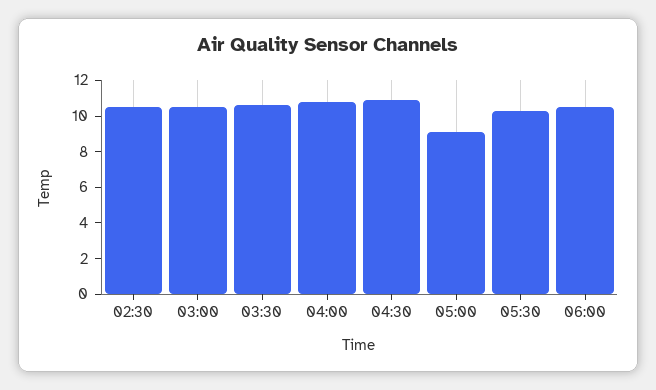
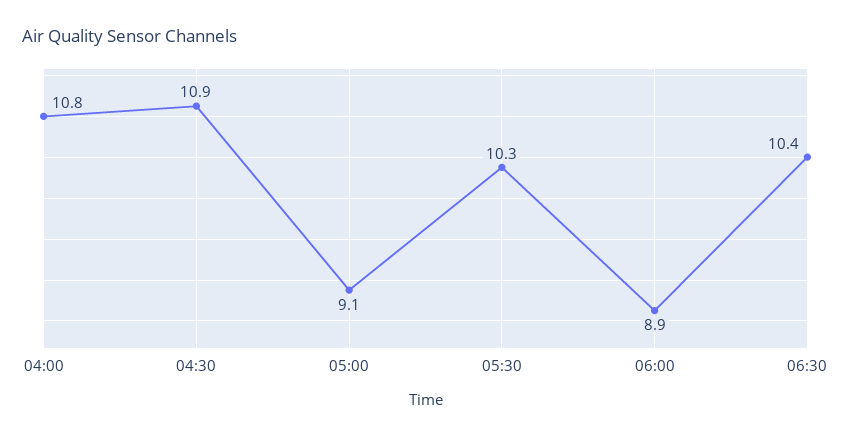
02:30: 10.5 -> none
03:00: 10.5 -> none
03:30: 10.5 -> none
06:00: 10.5 -> 8.9
06:30: none -> 10.4

